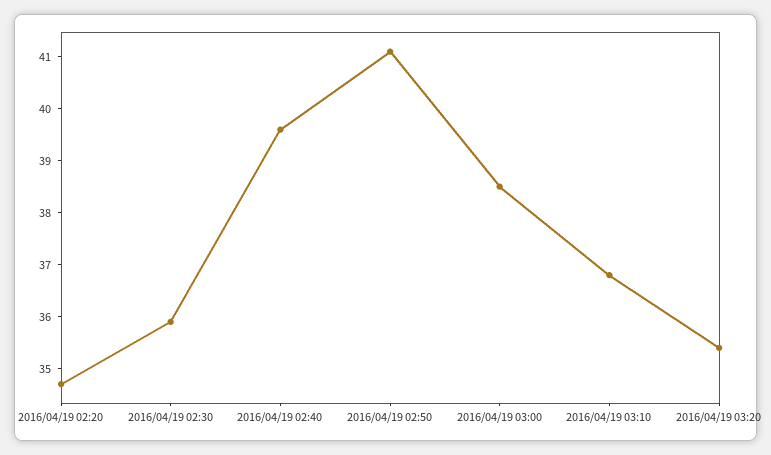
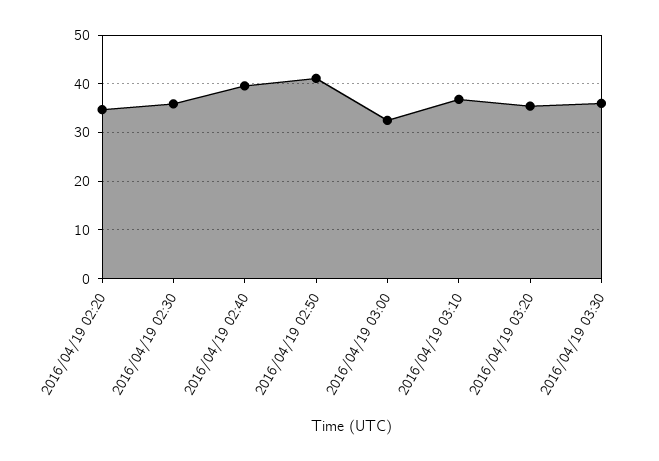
2016/04/19 03:00: 38.5 -> 32
2016/04/19 03:30: none -> 36

